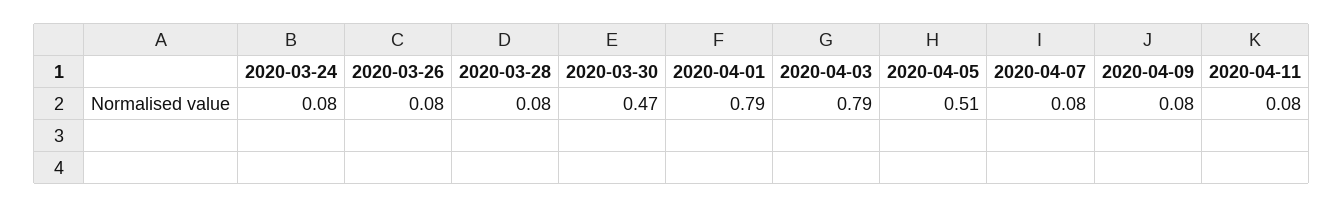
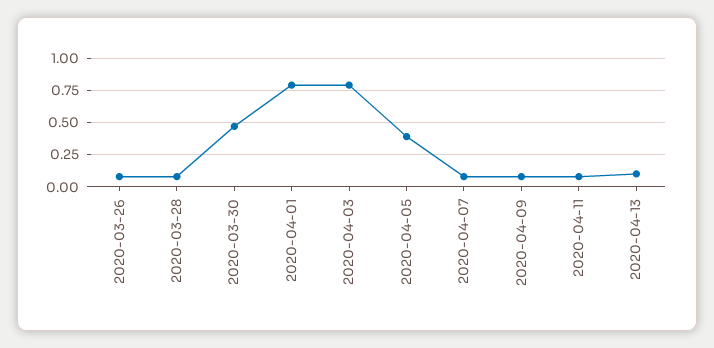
2020-03-24: 0.08 -> none
2020-04-05: 0.51 -> 0.4
2020-04-13: none -> 0.1

